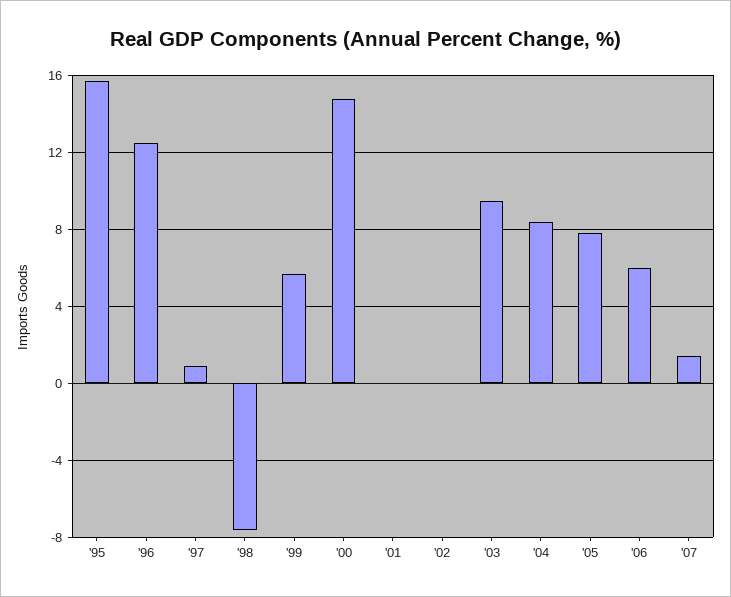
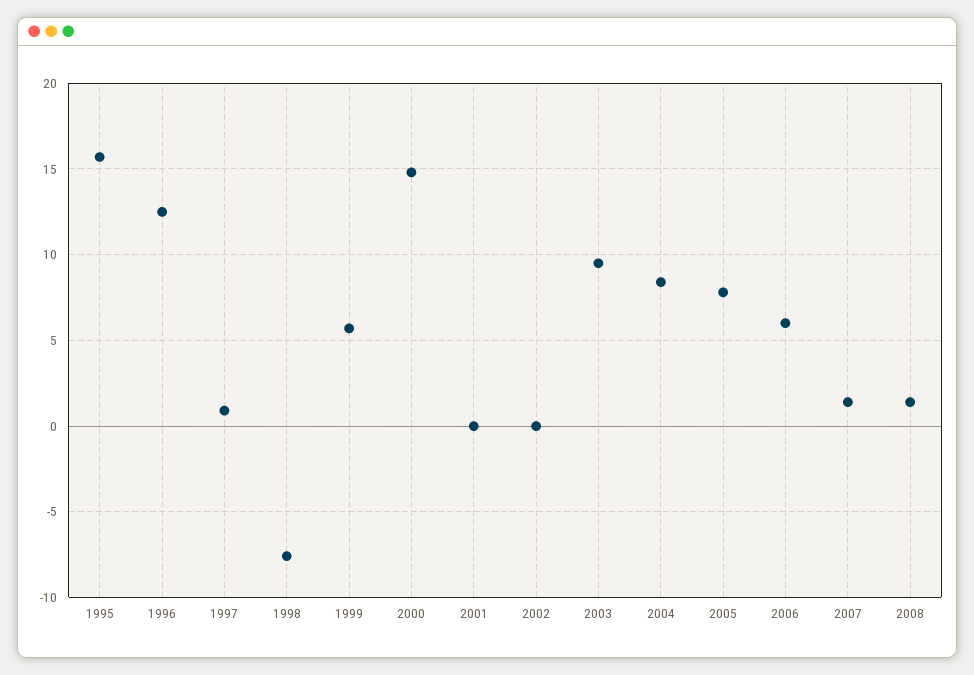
2008: none -> 1.5

